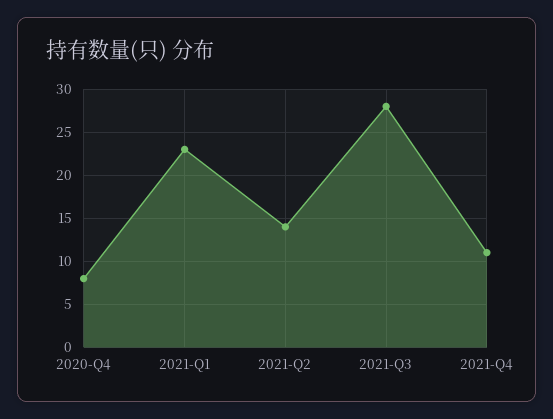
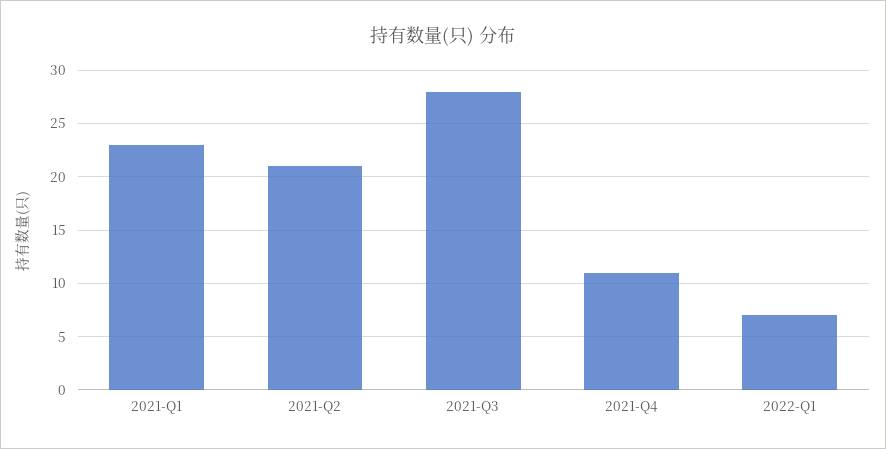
2020-Q4: 8 -> none
2021-Q2: 14 -> 21
2022-Q1: none -> 7

